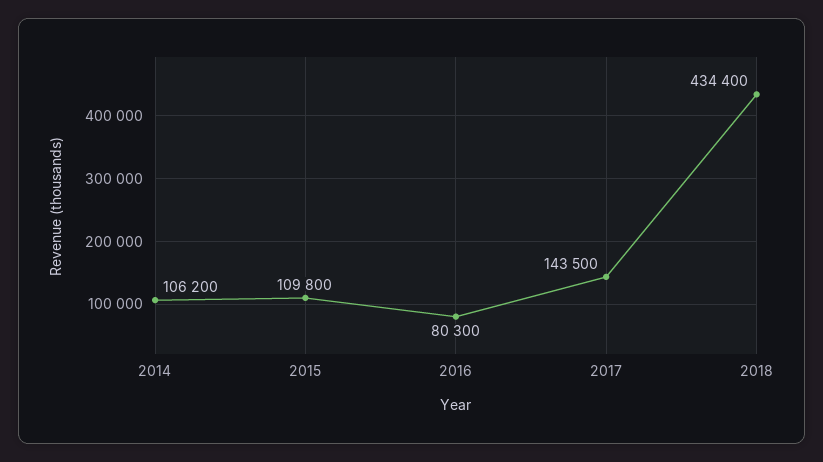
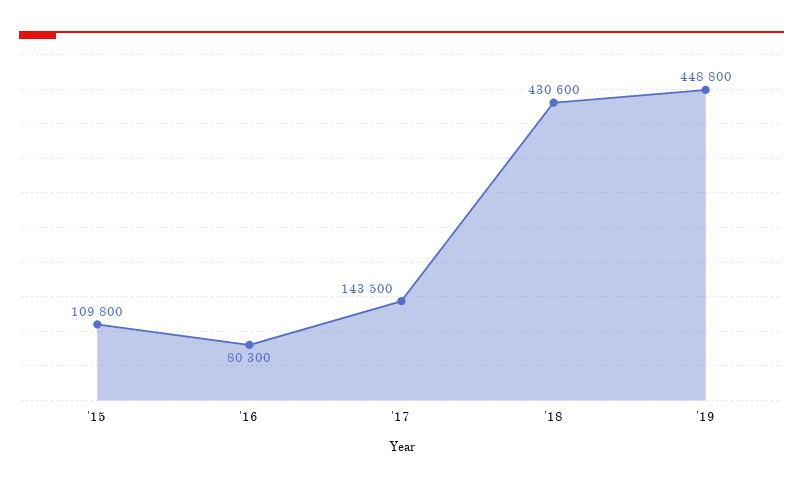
2014: 106200 -> none
2018: 434400 -> 430600
'19: none -> 448800

